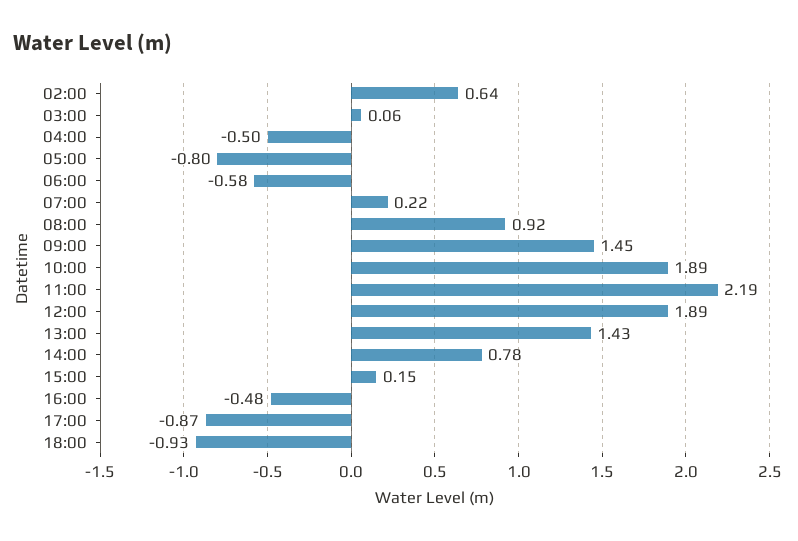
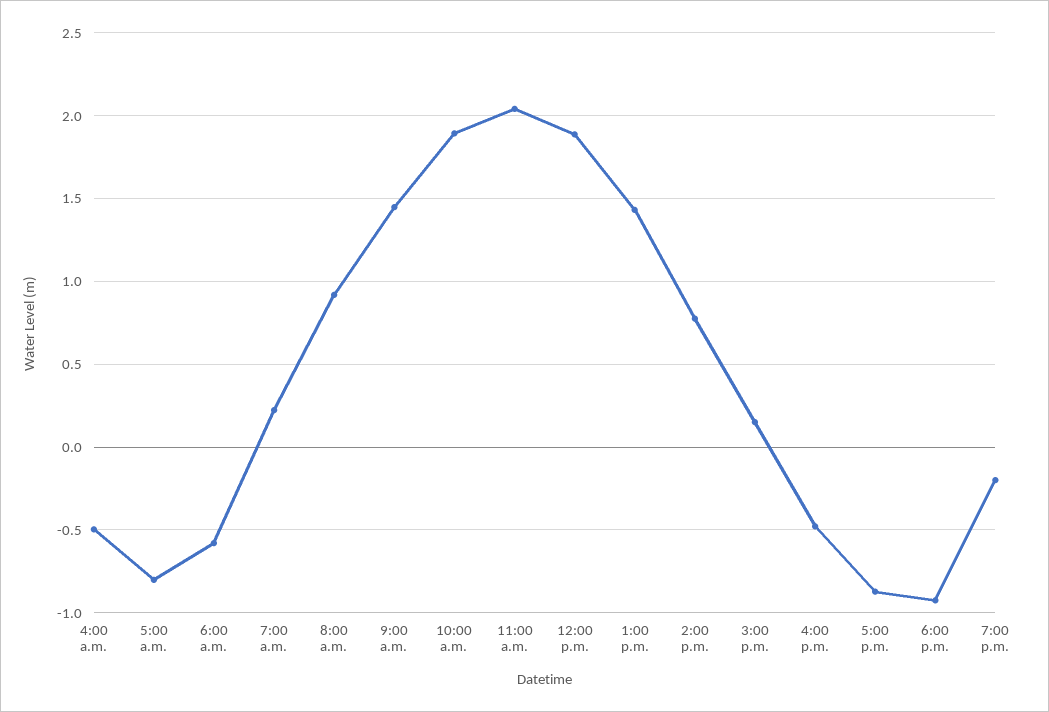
02:00: 0.64 -> none
03:00: 0.06 -> none
11:00: 2.19 -> 2.05
7:00 p.m.: none -> -0.2

